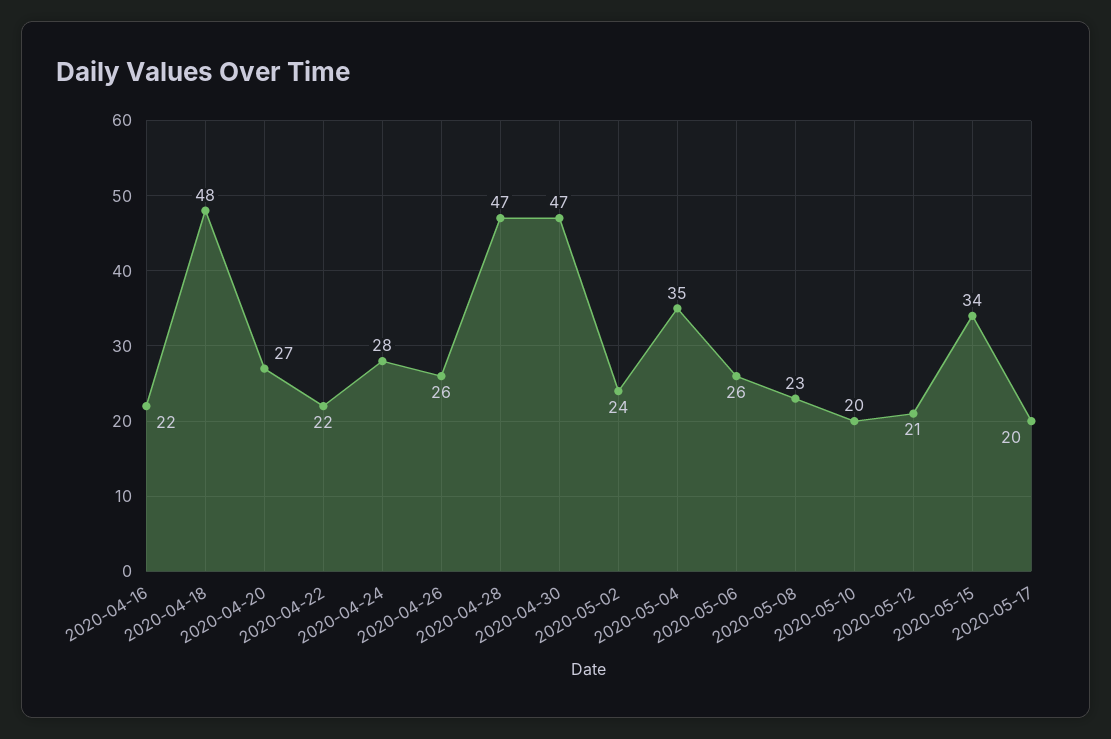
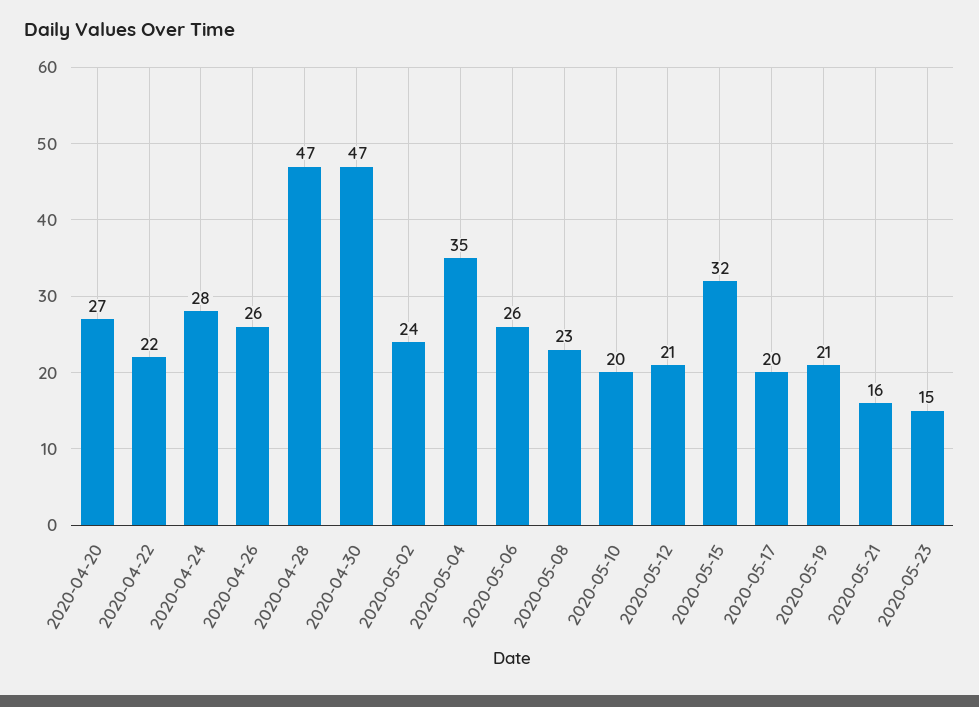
2020-04-16: 22 -> none
2020-04-18: 48 -> none
2020-05-15: 34 -> 32
2020-05-19: none -> 21
2020-05-21: none -> 16
2020-05-23: none -> 15

